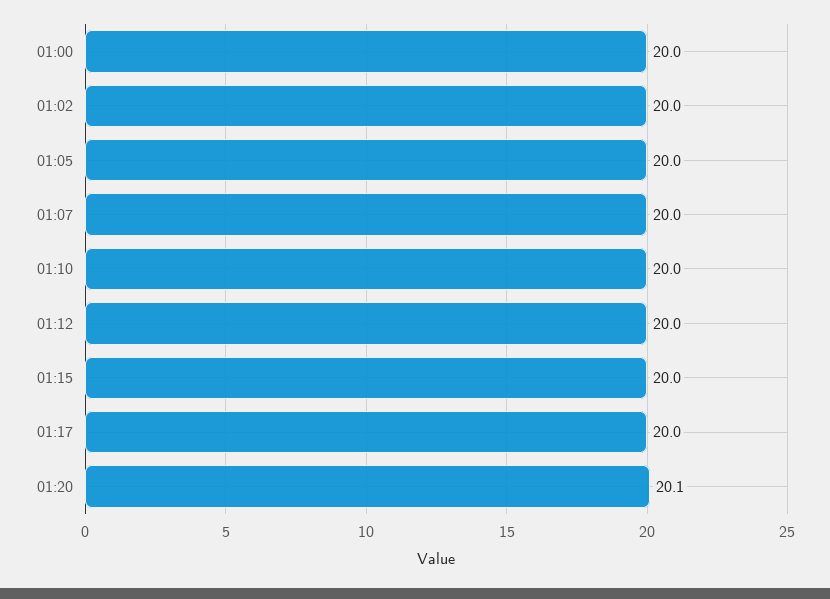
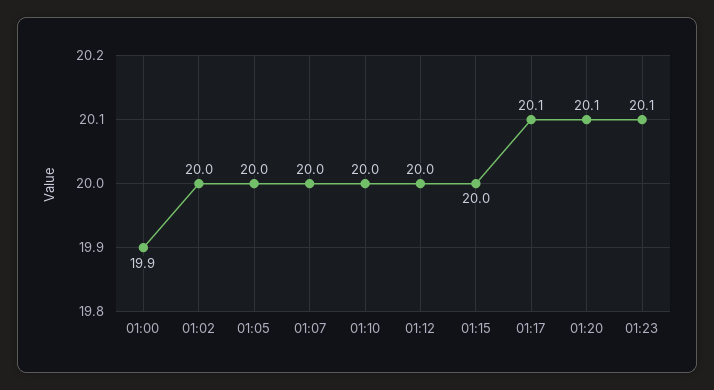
01:00: 20 -> 19.9
01:17: 20 -> 20.1
01:23: none -> 20.1

